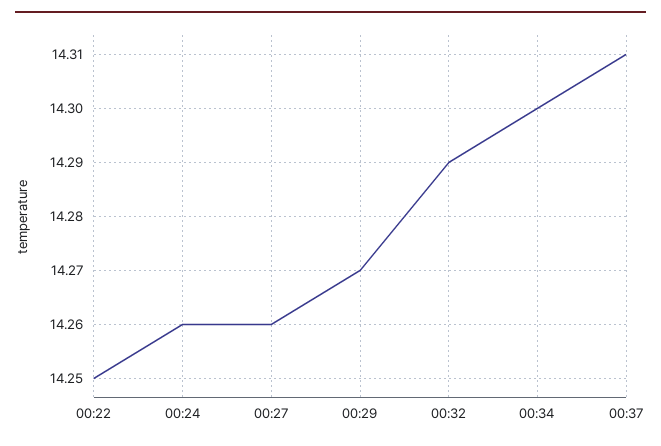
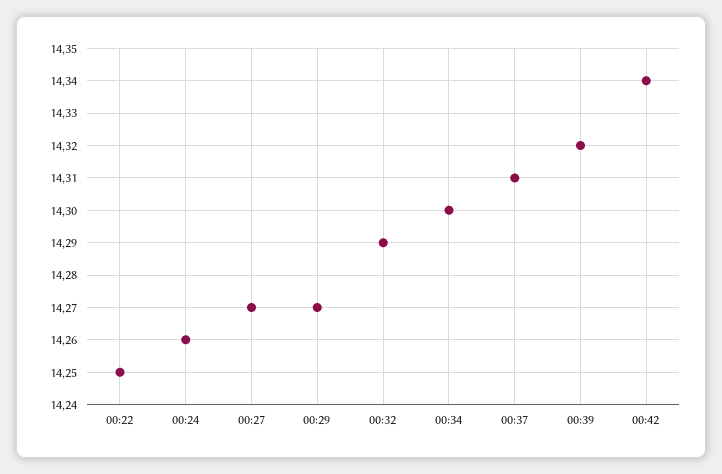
00:27: 14.26 -> 14.27
00:39: none -> 14.32
00:42: none -> 14.34

